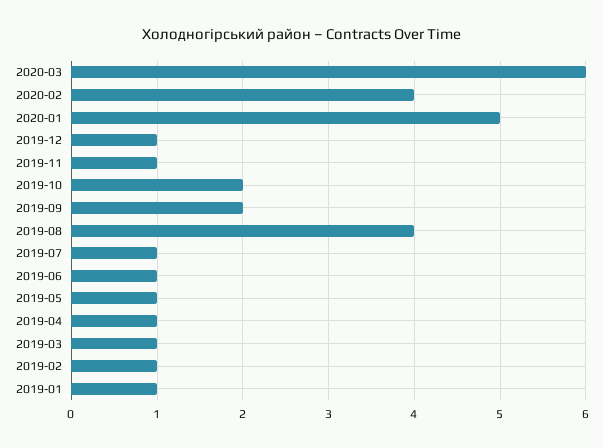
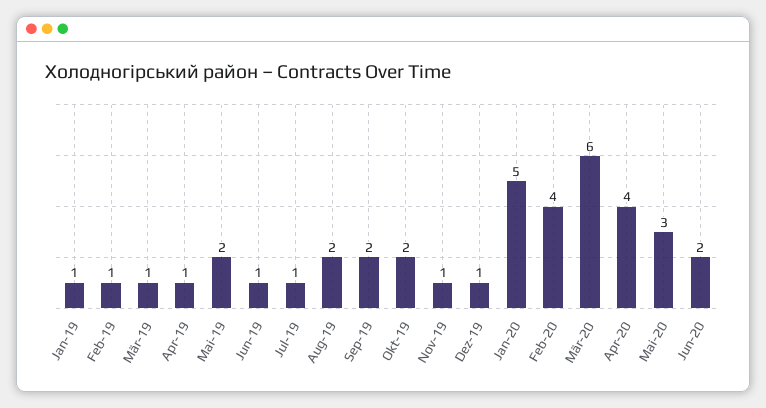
2019-08: 4 -> 2
2019-05: 1 -> 2
Apr-20: none -> 4
Mai-20: none -> 3
Jun-20: none -> 2

